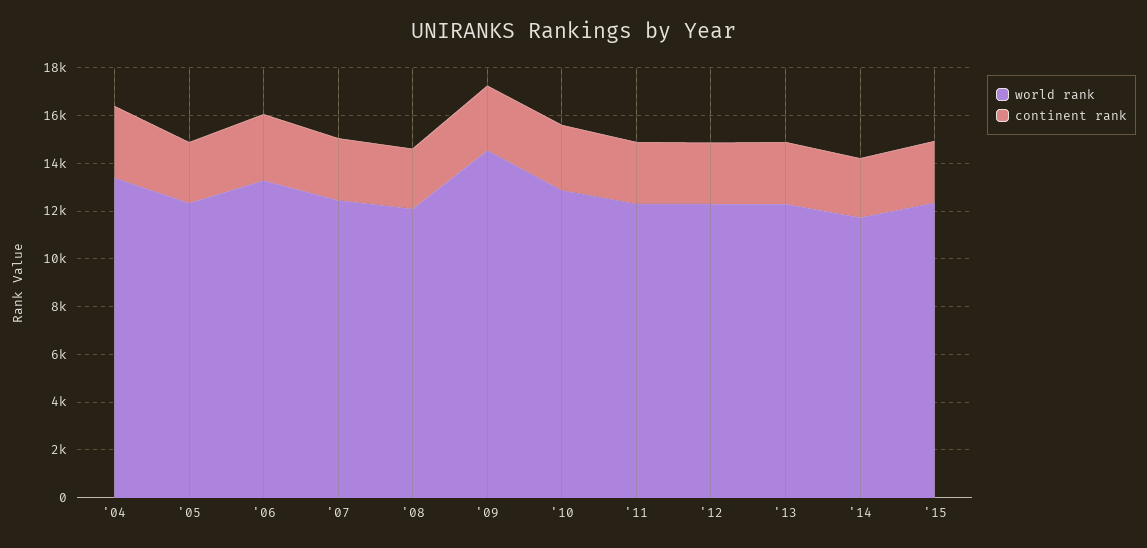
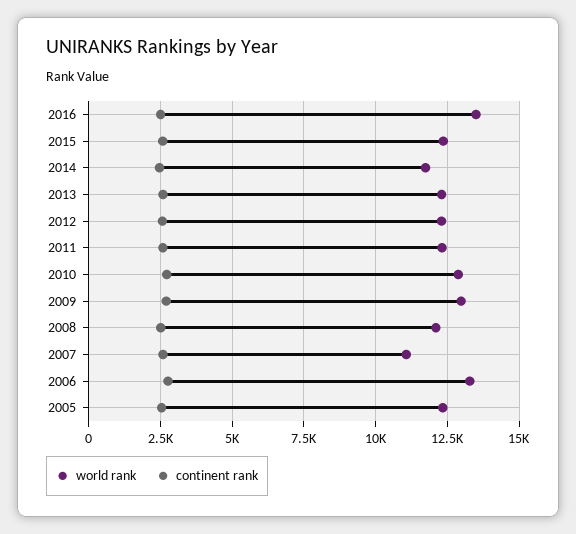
world rank, '04: 13500 -> none
continent rank, '04: 3000 -> none
world rank, '07: 12500 -> 11000
world rank, '09: 14500 -> 13000
world rank, 2016: none -> 13500
continent rank, 2016: none -> 2500

